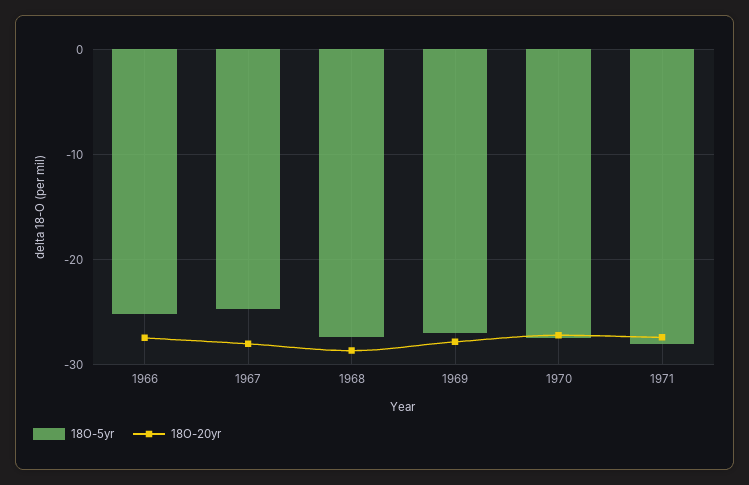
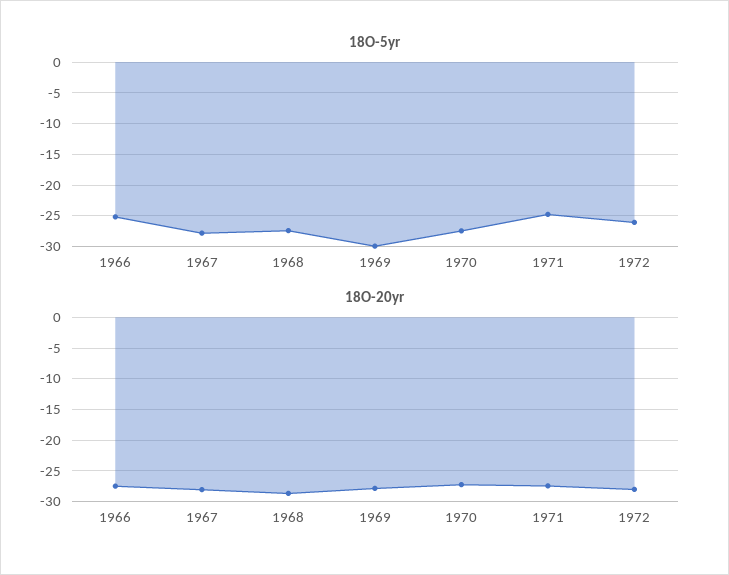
18O-5yr, 1967: -25 -> -28
18O-5yr, 1969: -27 -> -30
18O-5yr, 1971: -28 -> -25
18O-5yr, 1972: none -> -26
18O-20yr, 1972: none -> -28

